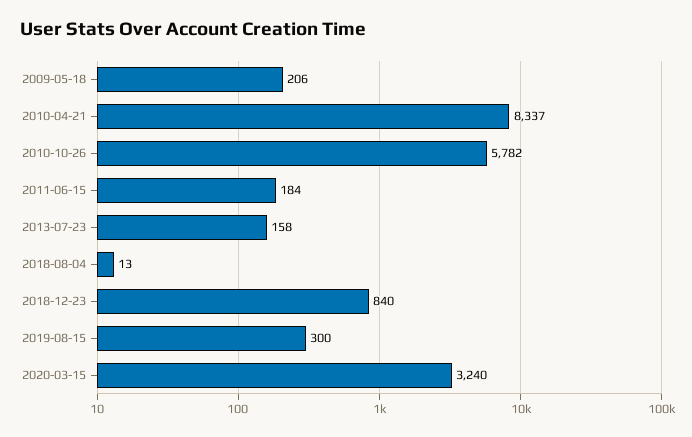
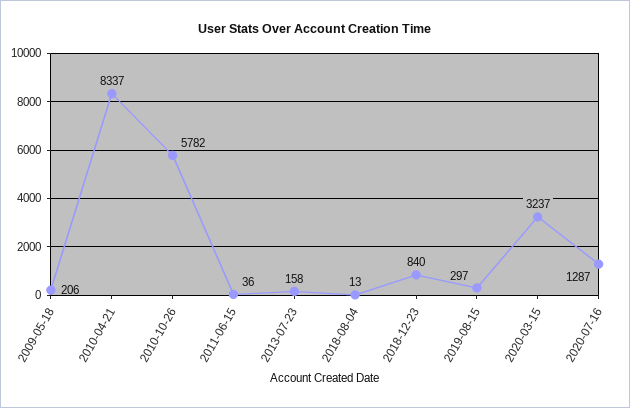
2011-06-15: 184 -> 36
2019-08-15: 300 -> 297
2020-03-15: 3240 -> 3237
2020-07-16: none -> 1287

